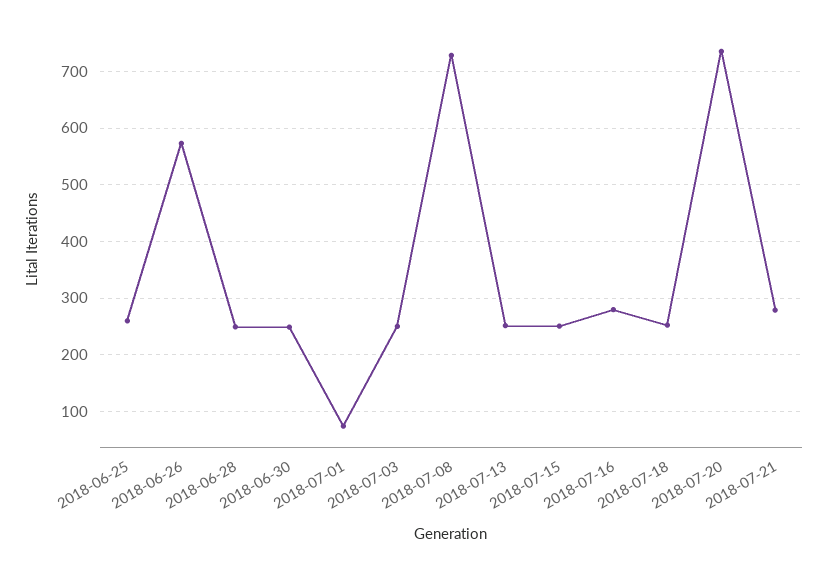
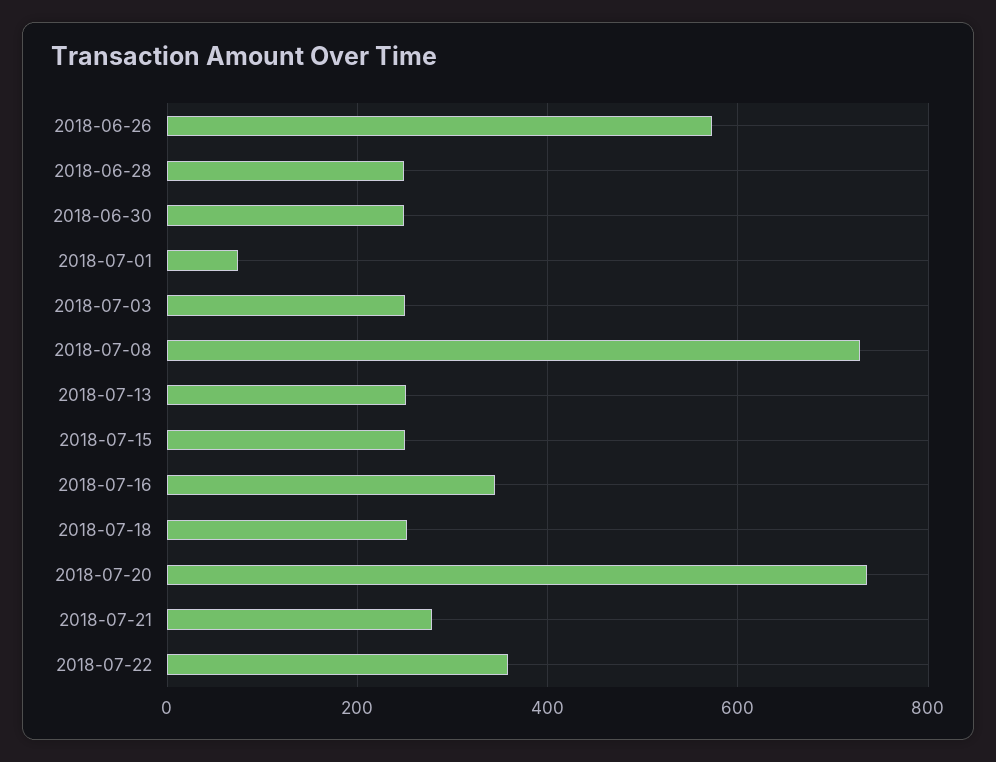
2018-06-25: 260 -> none
2018-07-16: 280 -> 340
2018-07-22: none -> 360

